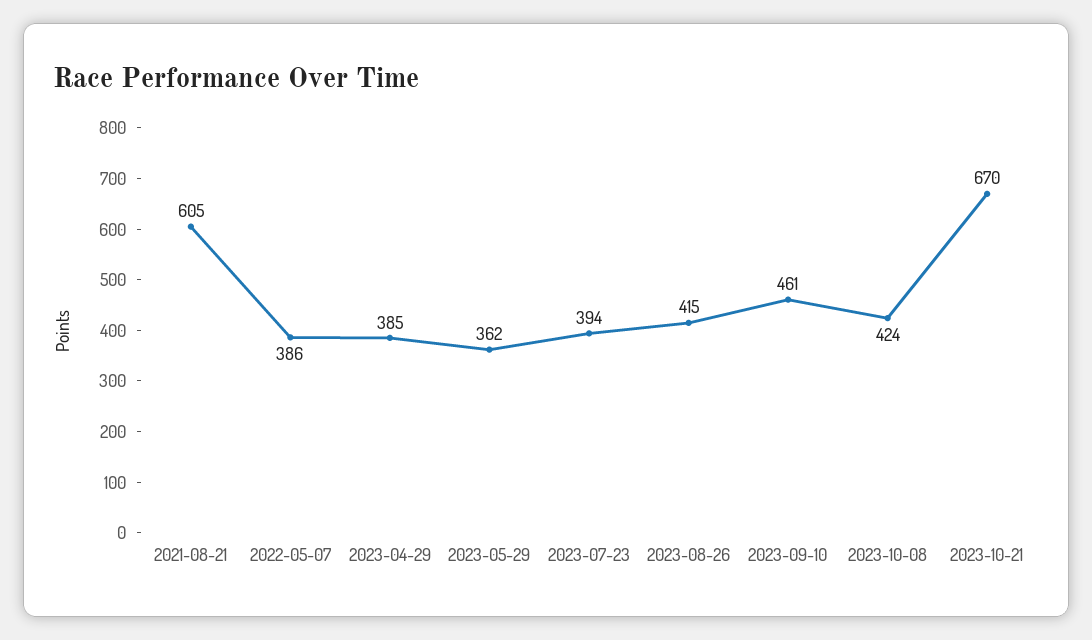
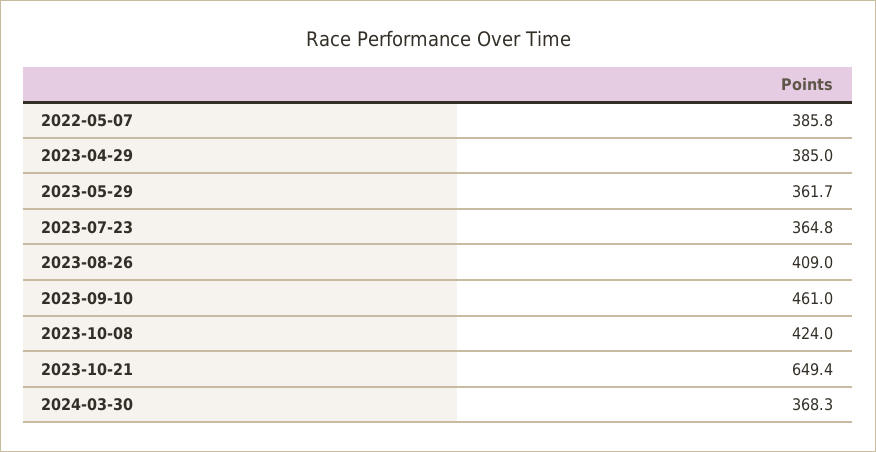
2021-08-21: 605 -> none
2023-07-23: 394 -> 364.8
2023-08-26: 415 -> 409
2023-10-21: 670 -> 649.4
2024-03-30: none -> 368.3

